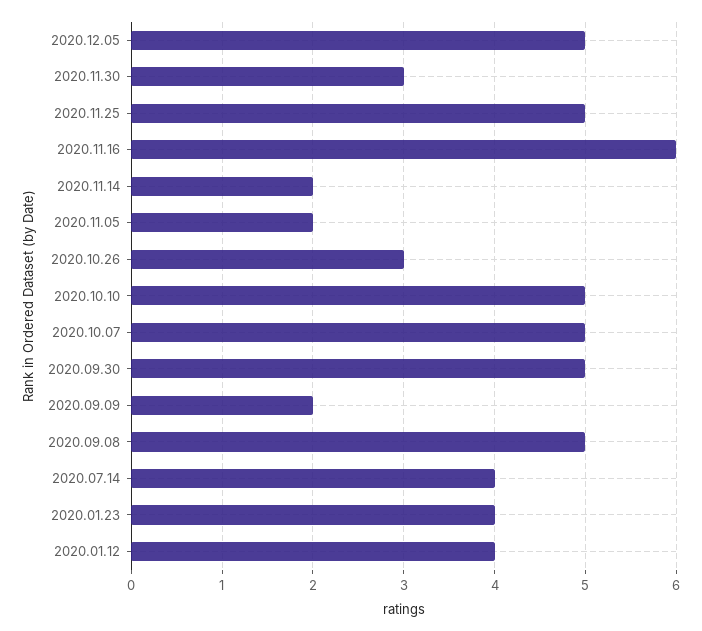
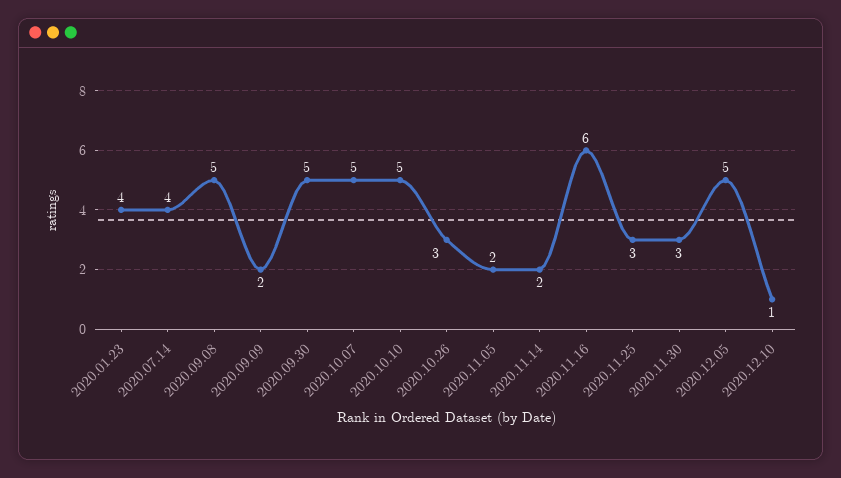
2020.11.25: 5 -> 3
2020.01.12: 4 -> none
2020.12.10: none -> 1

